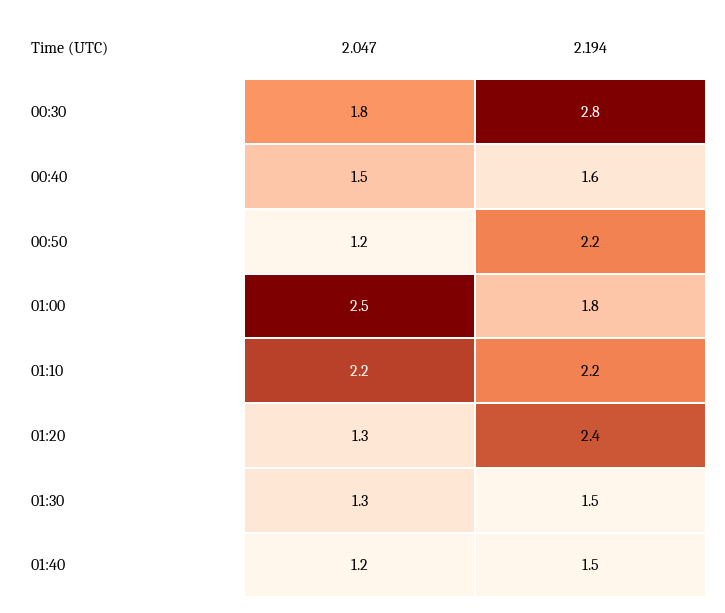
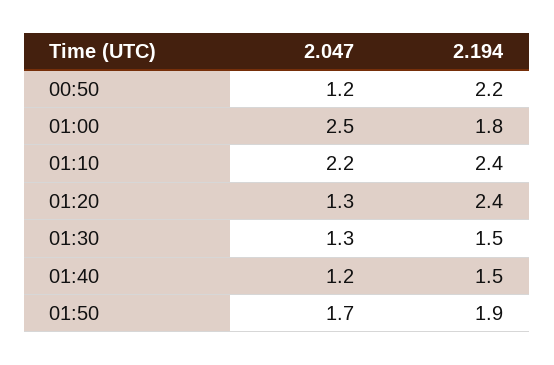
2.047, 00:30: 1.8 -> none
2.194, 00:30: 2.8 -> none
2.047, 00:40: 1.5 -> none
2.194, 00:40: 1.6 -> none
2.194, 01:10: 2.2 -> 2.4
2.047, 01:50: none -> 1.7
2.194, 01:50: none -> 1.9

